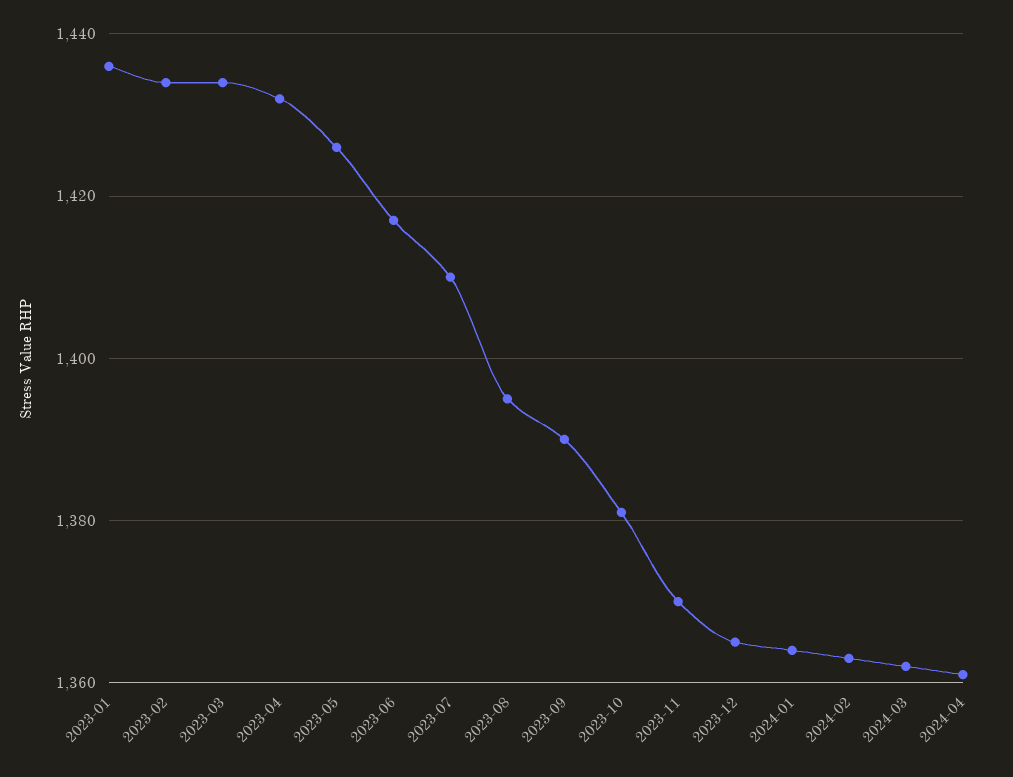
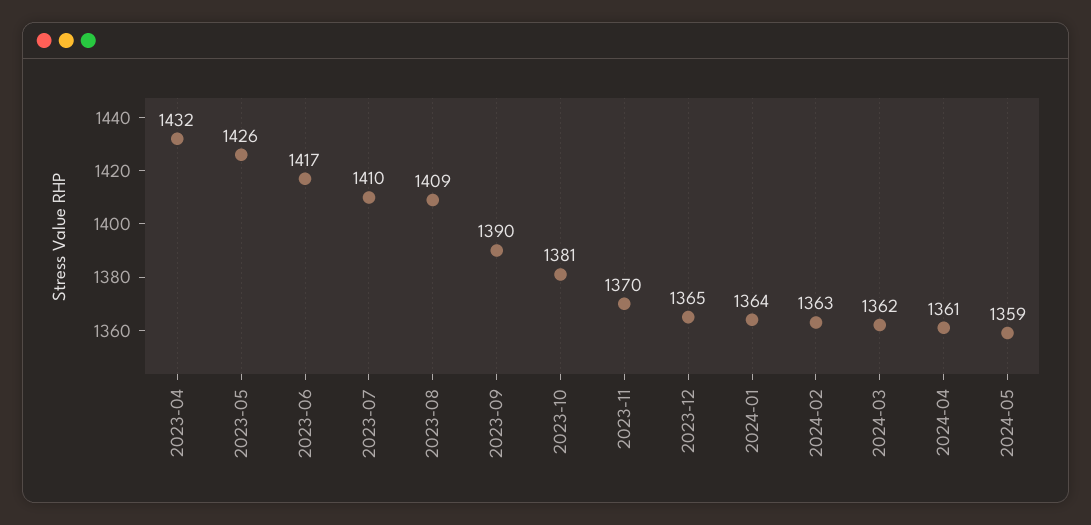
2023-01: 1435 -> none
2023-02: 1435 -> none
2023-03: 1435 -> none
2023-08: 1395 -> 1409
2024-05: none -> 1359

